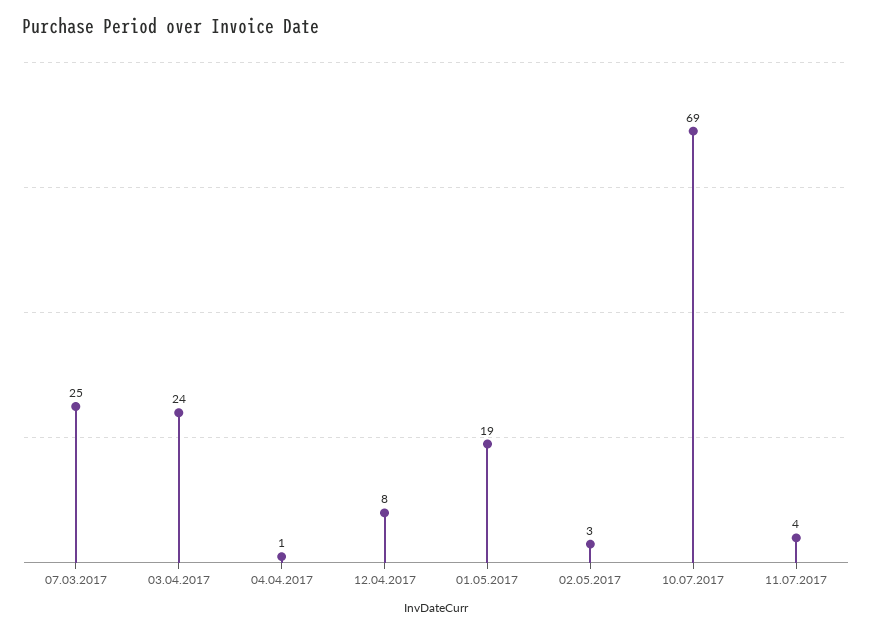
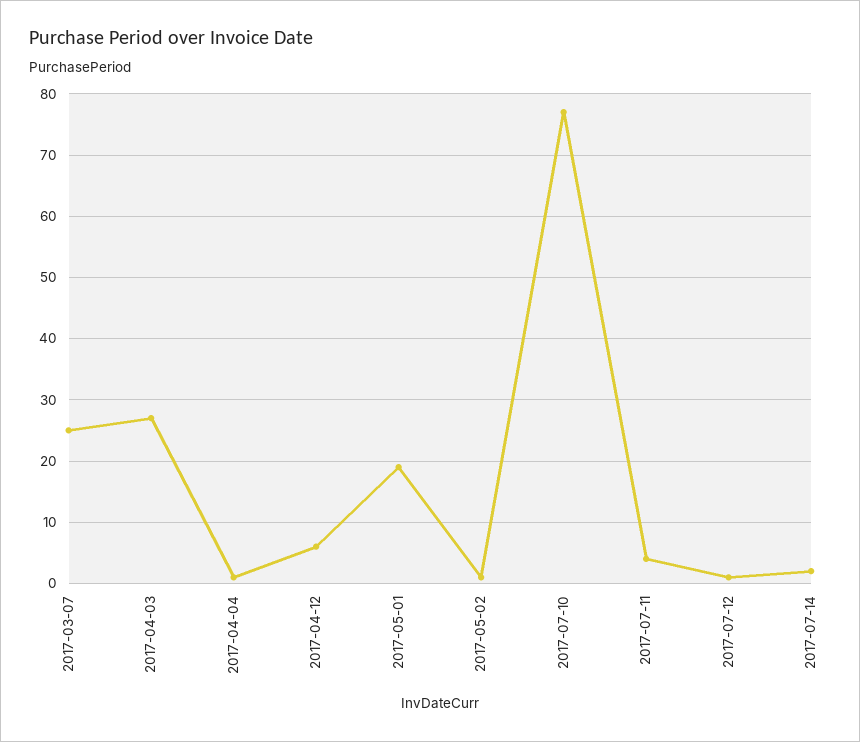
03.04.2017: 24 -> 27
12.04.2017: 8 -> 6
02.05.2017: 3 -> 1
10.07.2017: 69 -> 77
2017-07-12: none -> 1
2017-07-14: none -> 2

